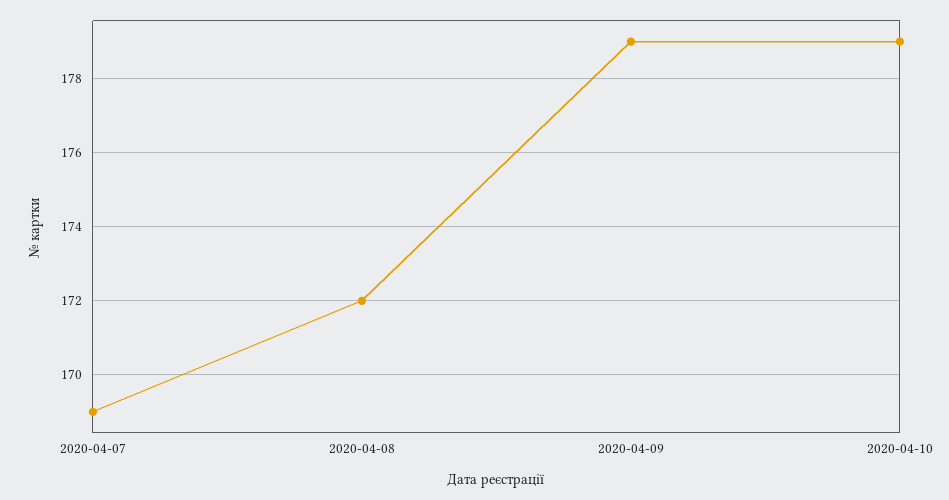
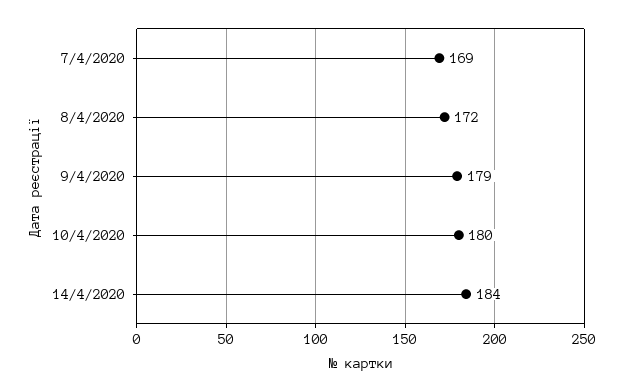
2020-04-10: 179 -> 180
14/4/2020: none -> 184

